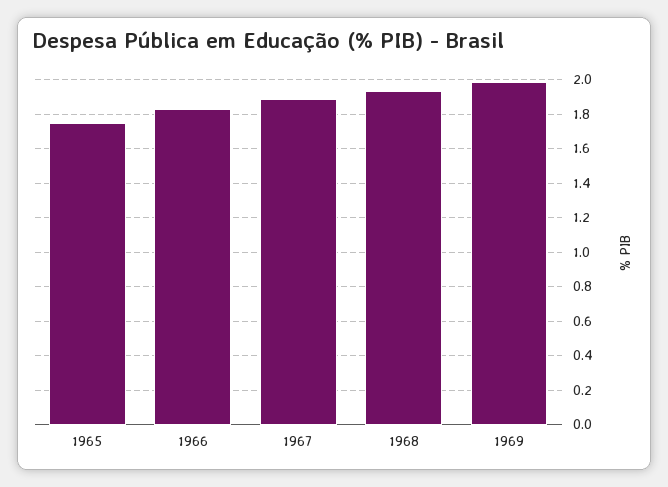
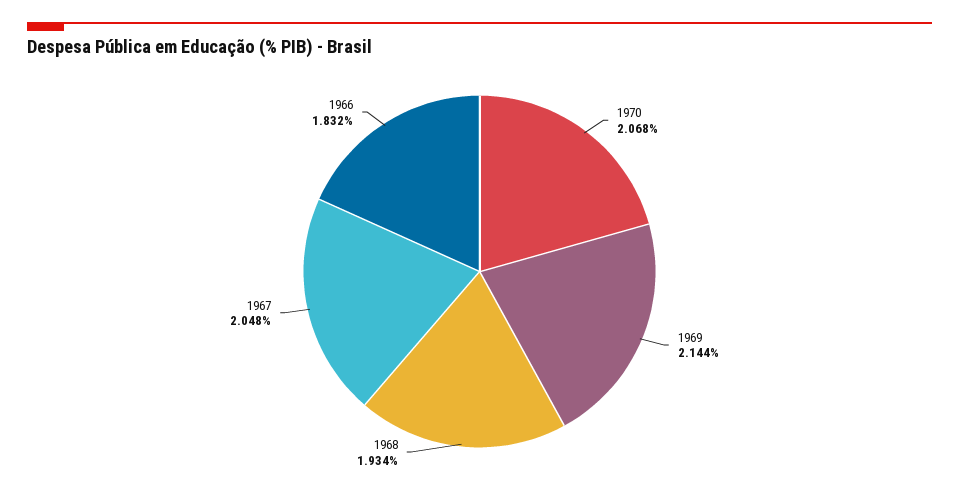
1965: 1.75 -> none
1967: 1.9 -> 2.048
1969: 2 -> 2.144
1970: none -> 2.068

